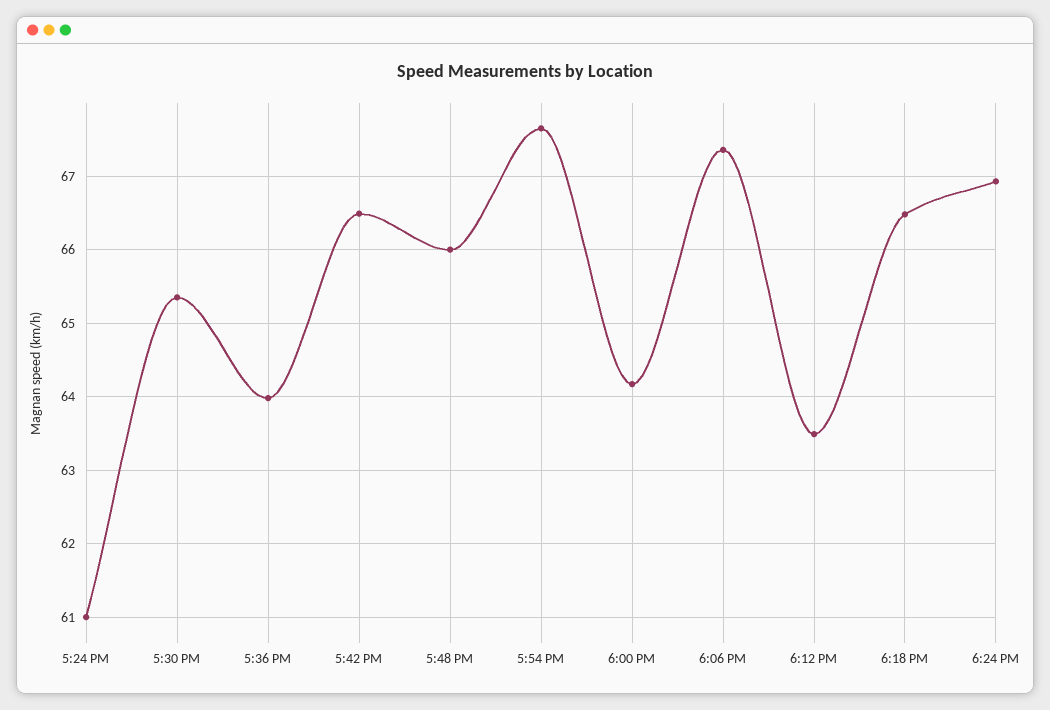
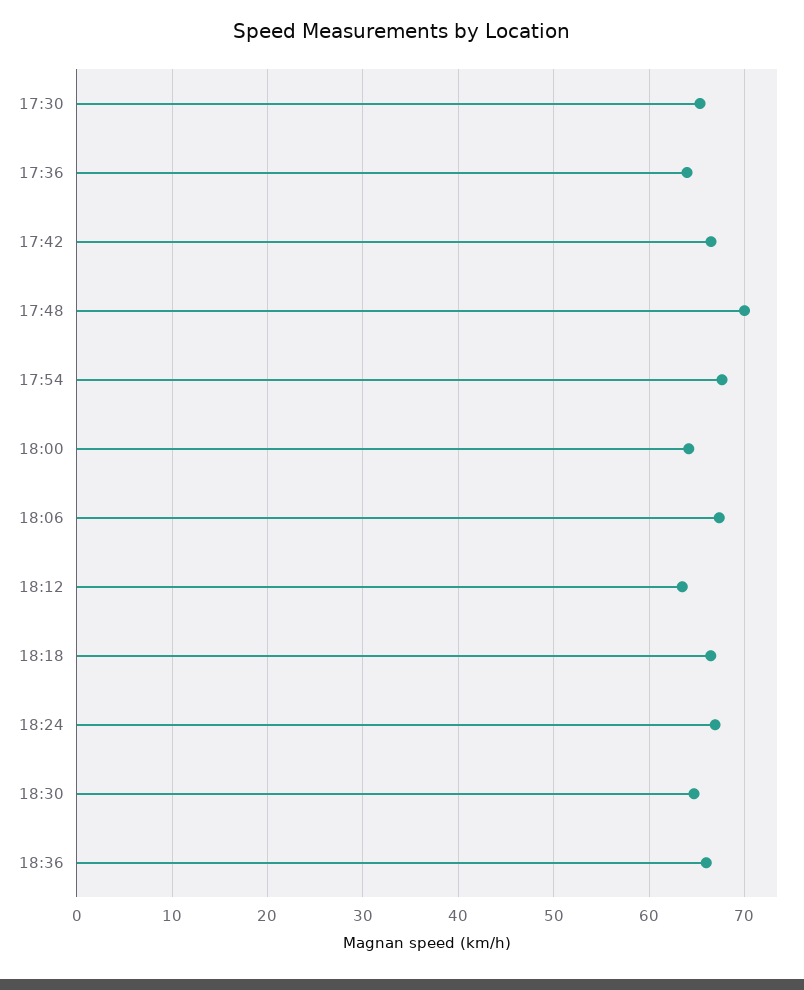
5:24 PM: 61 -> none
5:48 PM: 66 -> 70
18:30: none -> 65
18:36: none -> 66

